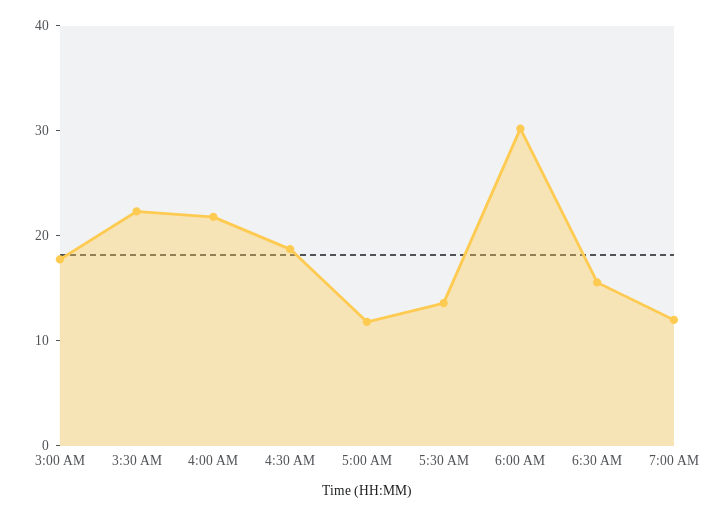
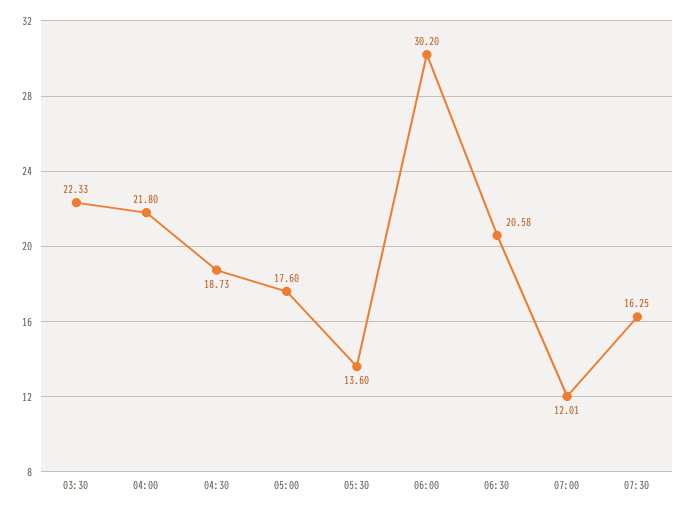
3:00 AM: 18 -> none
5:00 AM: 12 -> 17.6
6:30 AM: 16 -> 20.58
07:30: none -> 16.25

